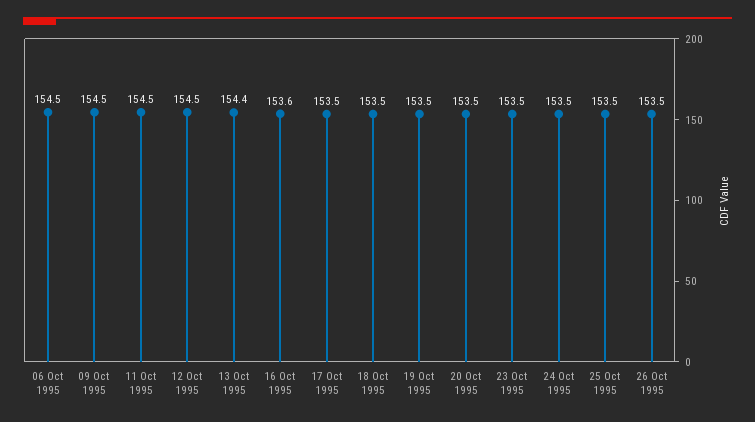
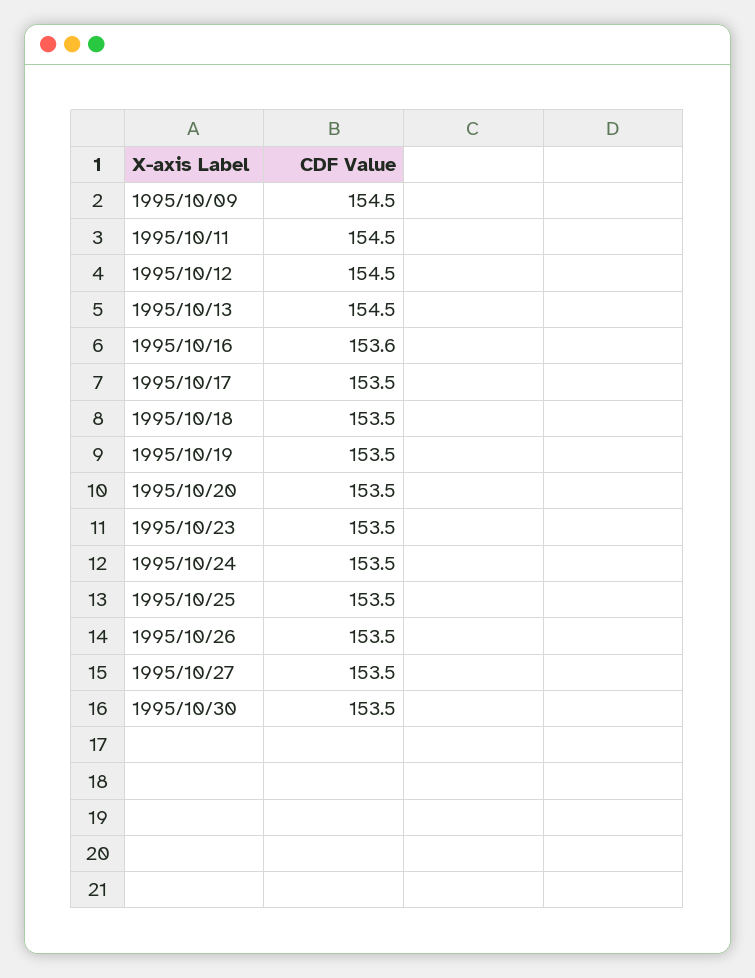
06 Oct 1995: 154.5 -> none
13 Oct 1995: 154.4 -> 154.5
1995/10/27: none -> 153.5
1995/10/30: none -> 153.5

